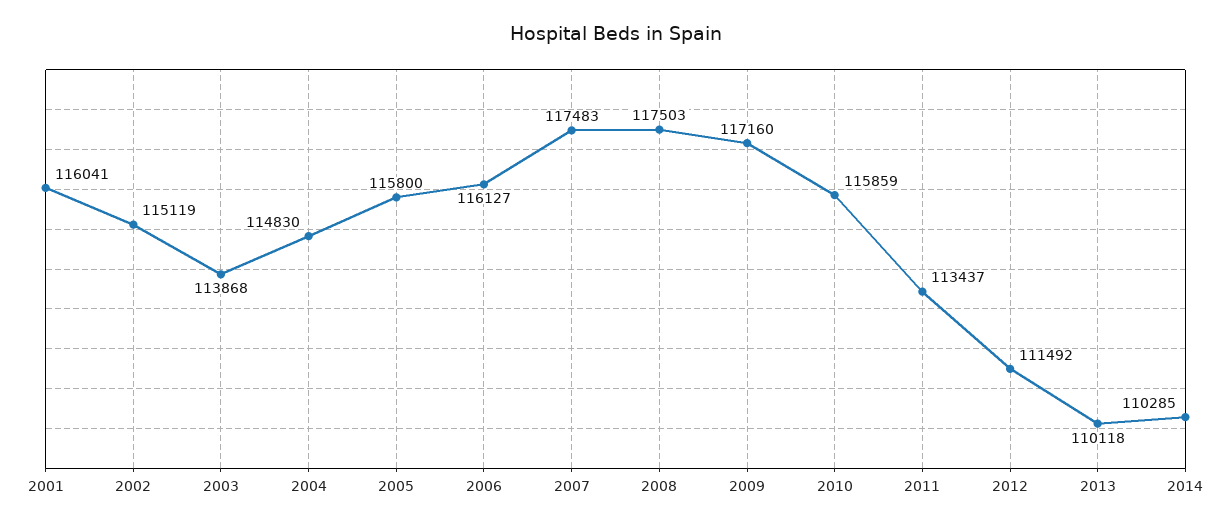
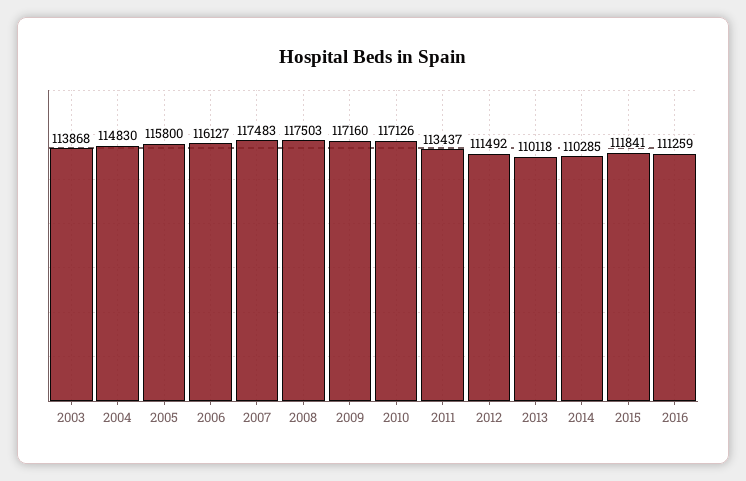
2001: 116041 -> none
2002: 115119 -> none
2010: 115859 -> 117126
2015: none -> 111841
2016: none -> 111259

